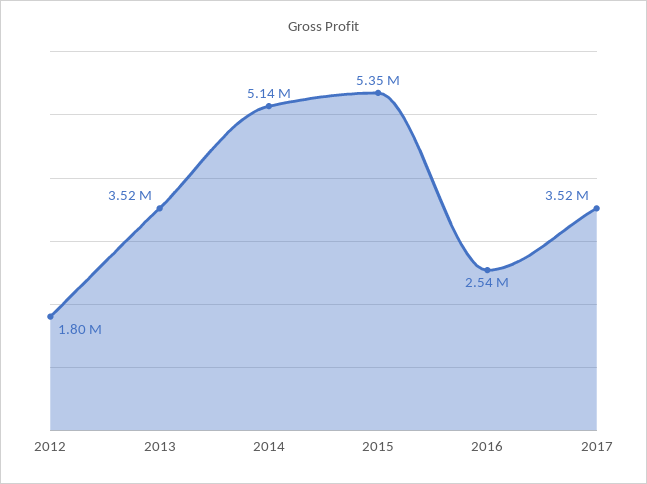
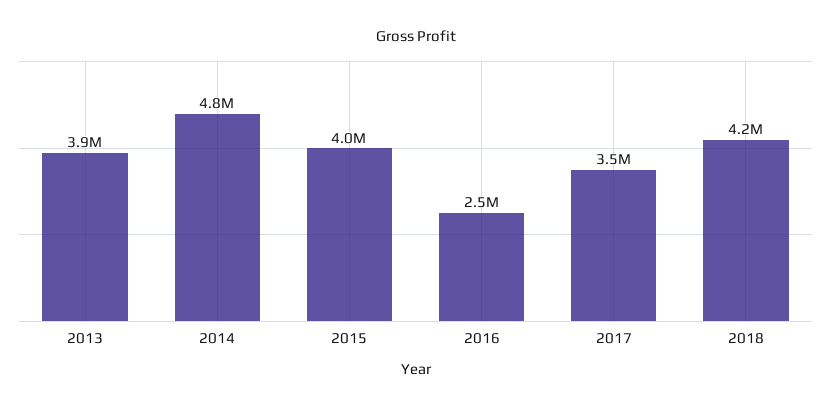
2012: 1800000 -> none
2013: 3520000 -> 3900000
2014: 5140000 -> 4800000
2015: 5350000 -> 4000000
2018: none -> 4200000

